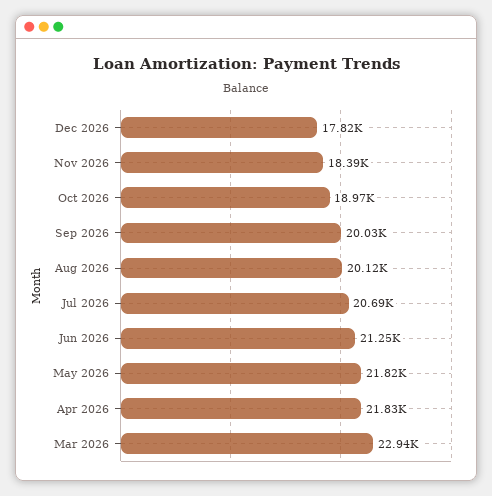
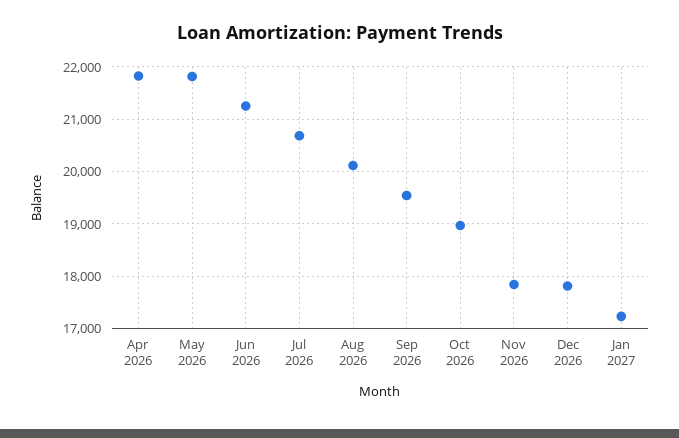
Nov 2026: 18390 -> 17800
Sep 2026: 20030 -> 19600
Mar 2026: 22940 -> none
Jan 2027: none -> 17200

